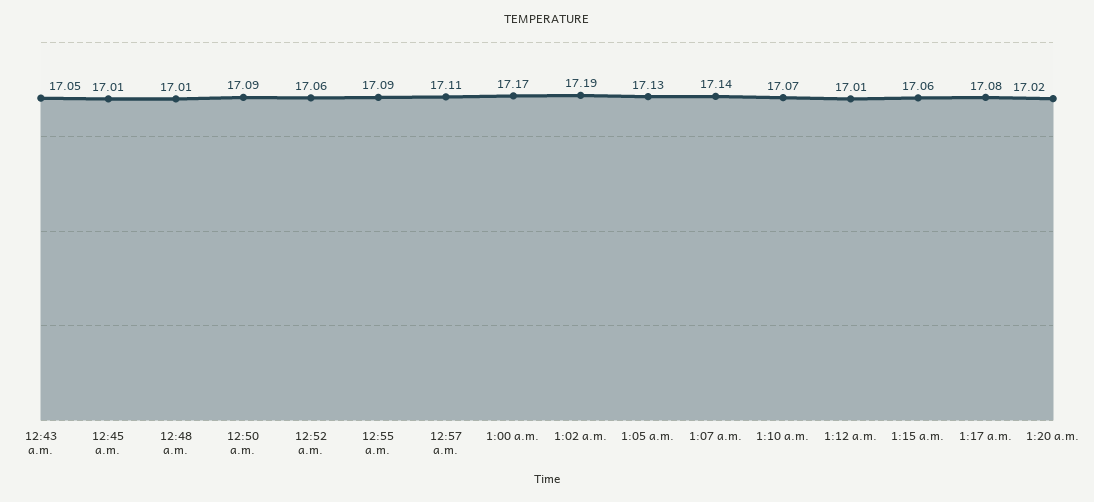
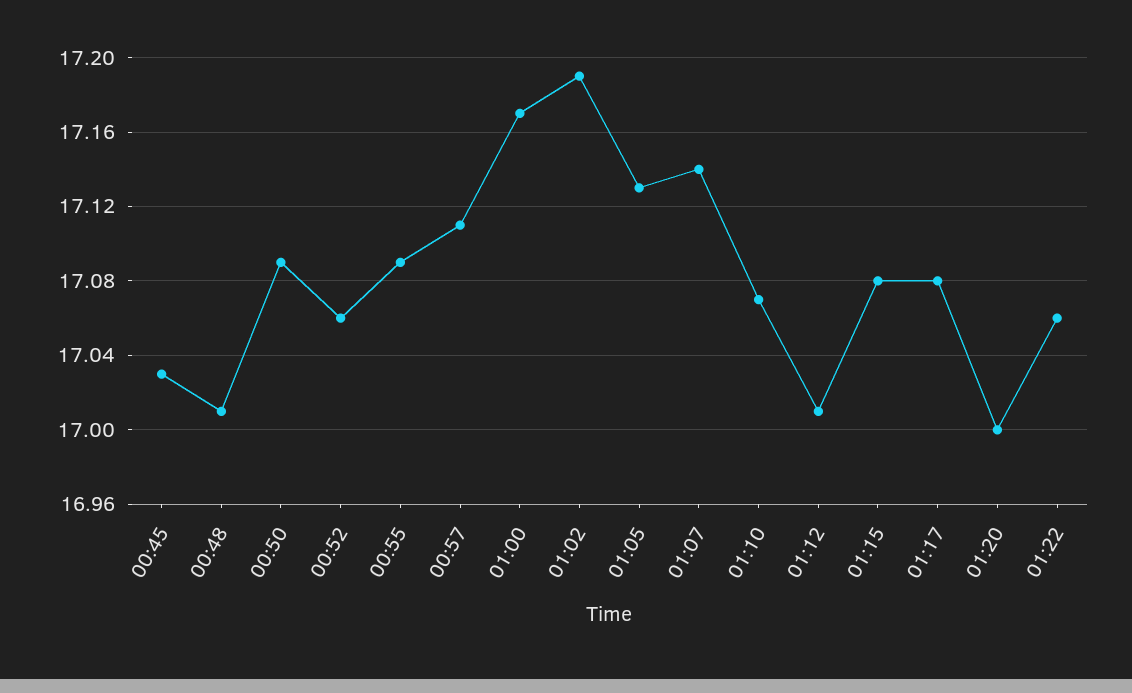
12:43 a.m.: 17.05 -> none
12:45 a.m.: 17.01 -> 17.03
1:15 a.m.: 17.06 -> 17.08
1:20 a.m.: 17.02 -> 17
01:22: none -> 17.06

